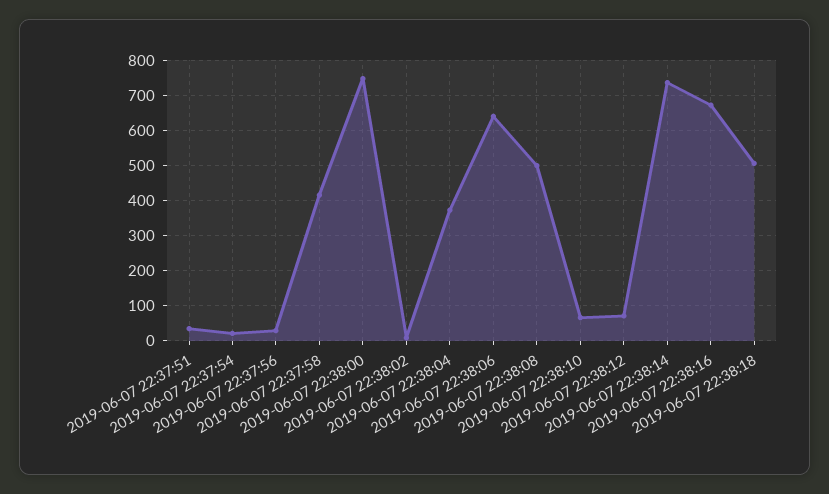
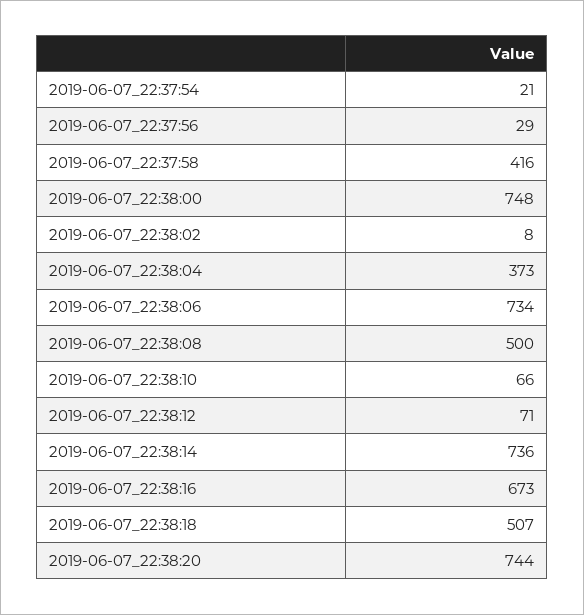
2019-06-07 22:37:51: 40 -> none
2019-06-07 22:38:06: 640 -> 734
2019-06-07_22:38:20: none -> 744

